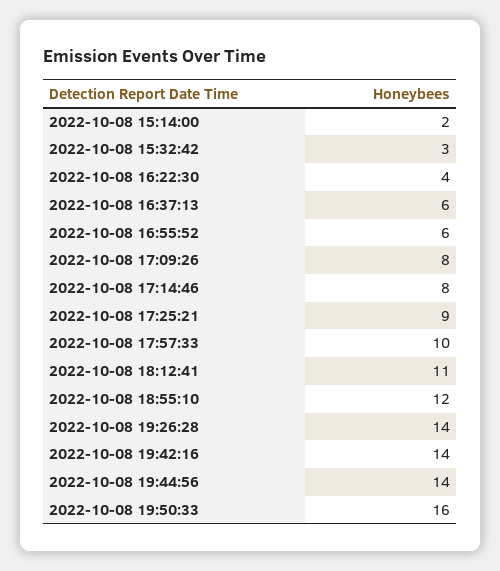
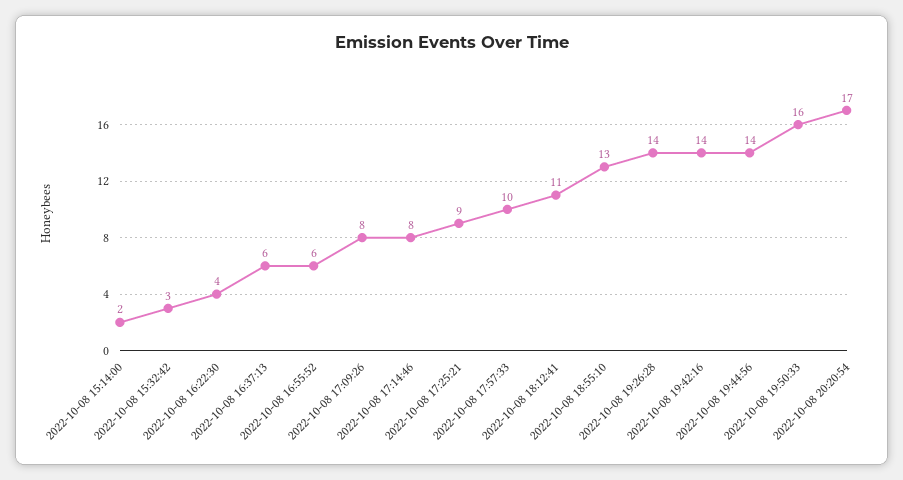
2022-10-08 18:55:10: 12 -> 13
2022-10-08 20:20:54: none -> 17

